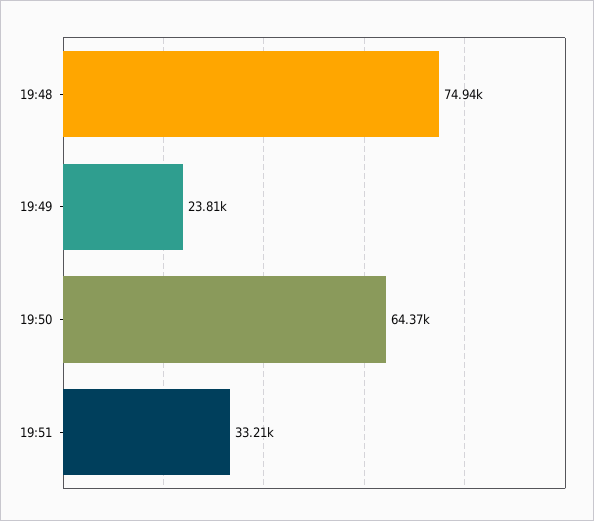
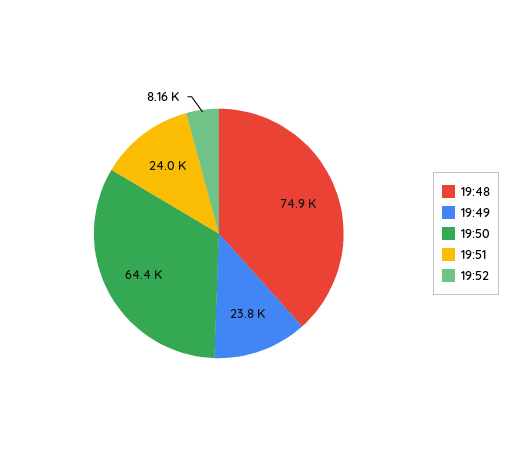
19:51: 33210 -> 24000
19:52: none -> 8160

